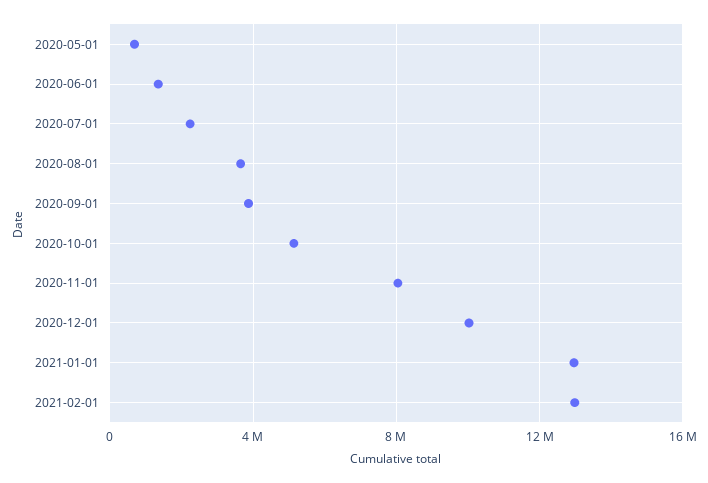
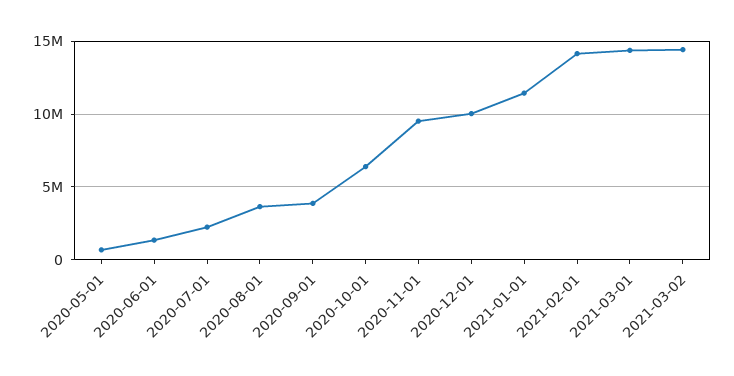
2020-10-01: 5000000 -> 6500000
2020-11-01: 8000000 -> 9500000
2021-01-01: 13000000 -> 11500000
2021-02-01: 13000000 -> 14000000
2021-03-01: none -> 14500000
2021-03-02: none -> 14500000

